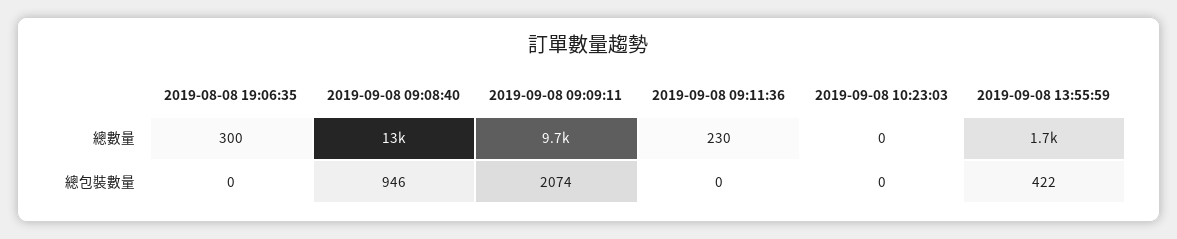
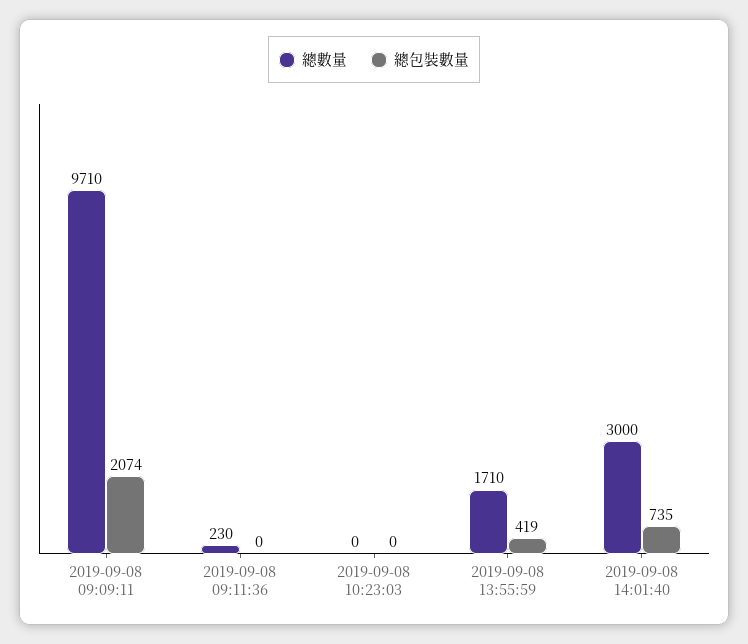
總數量, 2019-08-08 19:06:35: 300 -> none
總數量, 2019-09-08 09:08:40: 13000 -> none
總包裝數量, 2019-08-08 19:06:35: 0 -> none
總包裝數量, 2019-09-08 09:08:40: 946 -> none
總包裝數量, 2019-09-08 13:55:59: 422 -> 419
總數量, 2019-09-08 14:01:40: none -> 3000
總包裝數量, 2019-09-08 14:01:40: none -> 735

